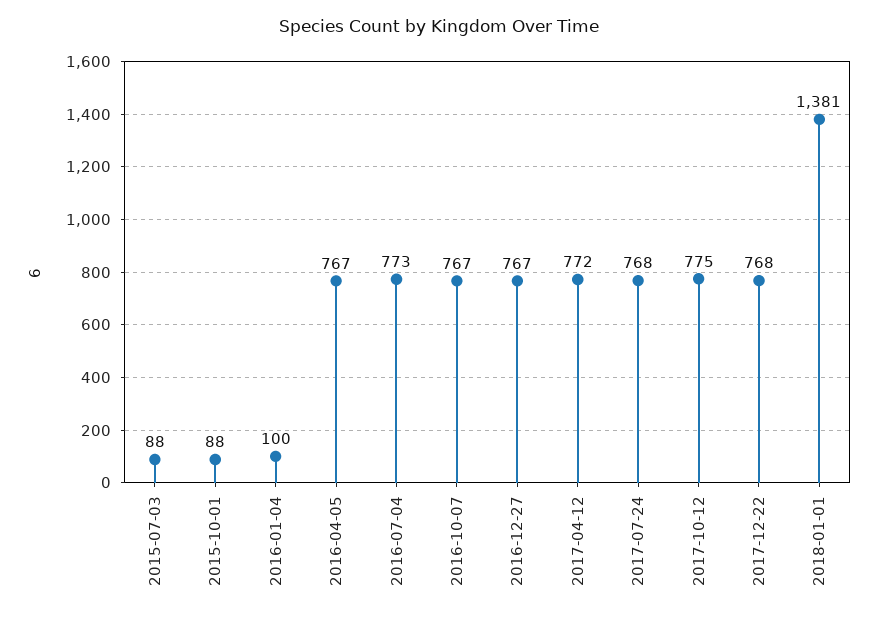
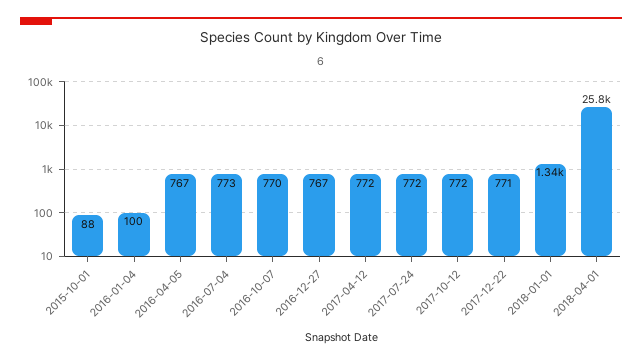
2015-07-03: 88 -> none
2016-10-07: 767 -> 770
2017-07-24: 768 -> 772
2017-10-12: 775 -> 772
2017-12-22: 768 -> 771
2018-01-01: 1381 -> 1340
2018-04-01: none -> 25800

